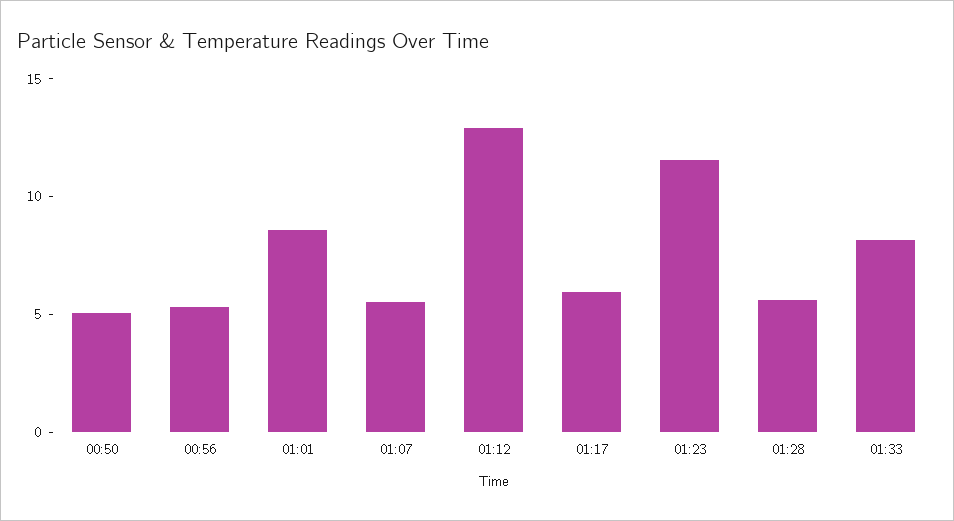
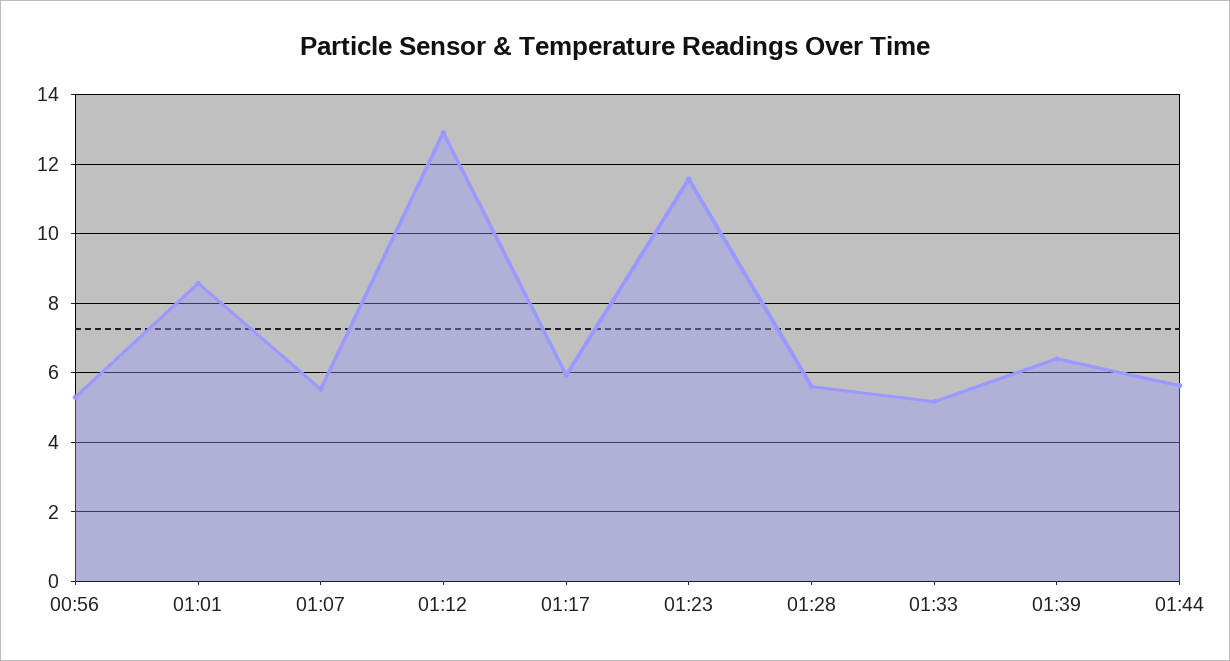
00:50: 5 -> none
01:33: 8 -> 5.2
01:39: none -> 6.4
01:44: none -> 5.6

